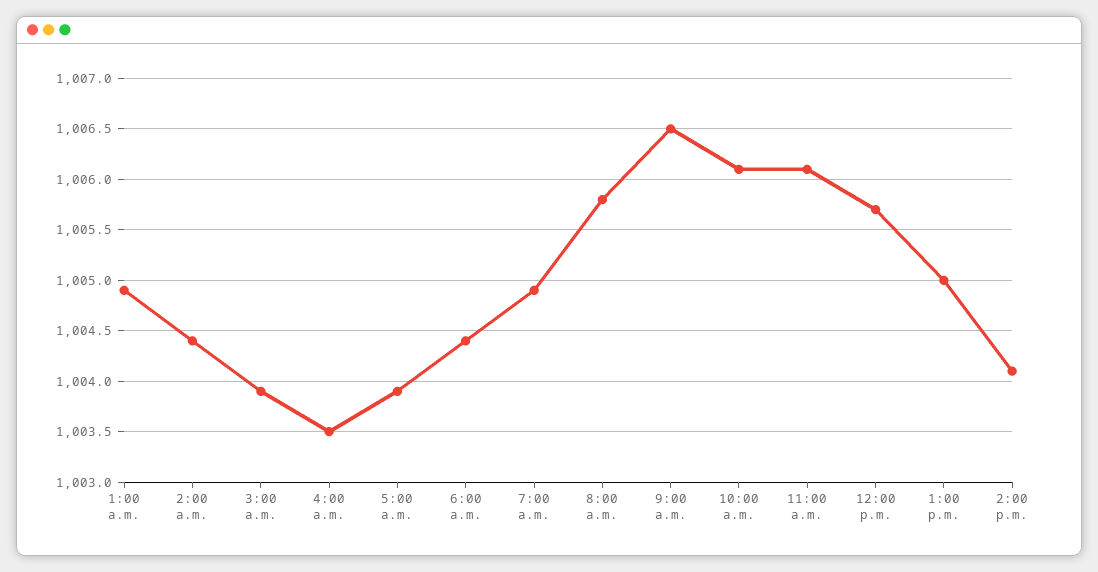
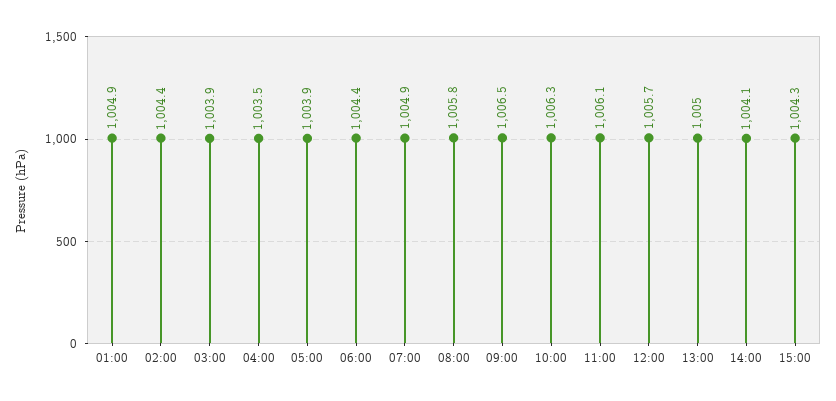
10:00 a.m.: 1006.1 -> 1006.3
15:00: none -> 1004.3

